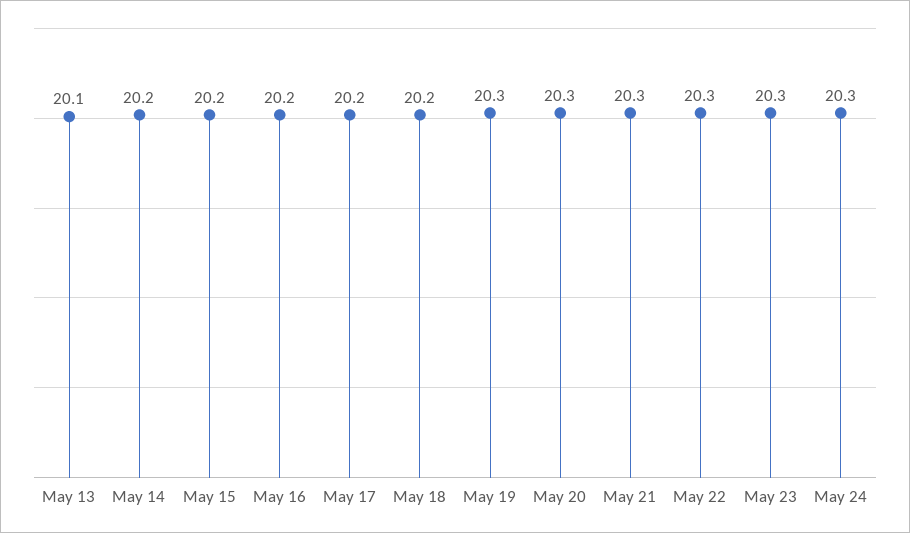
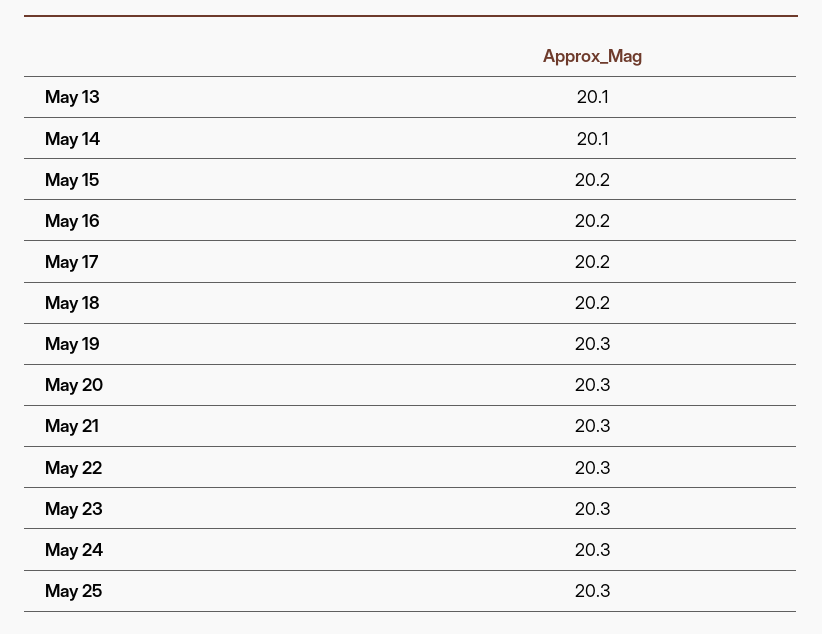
May 14: 20.2 -> 20.1
May 25: none -> 20.3

